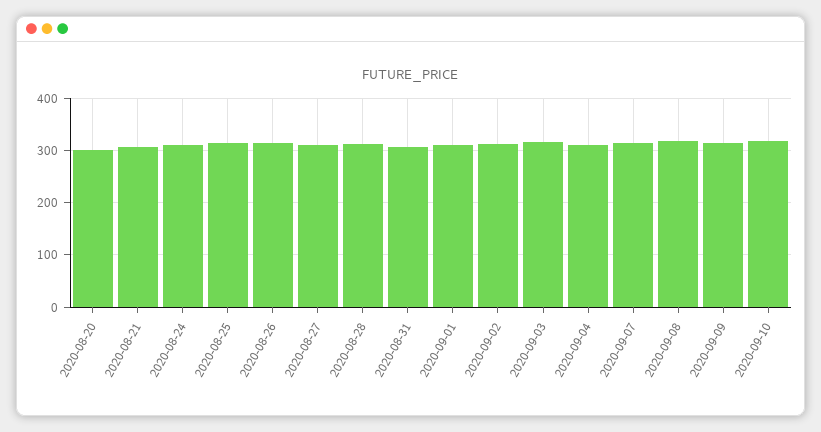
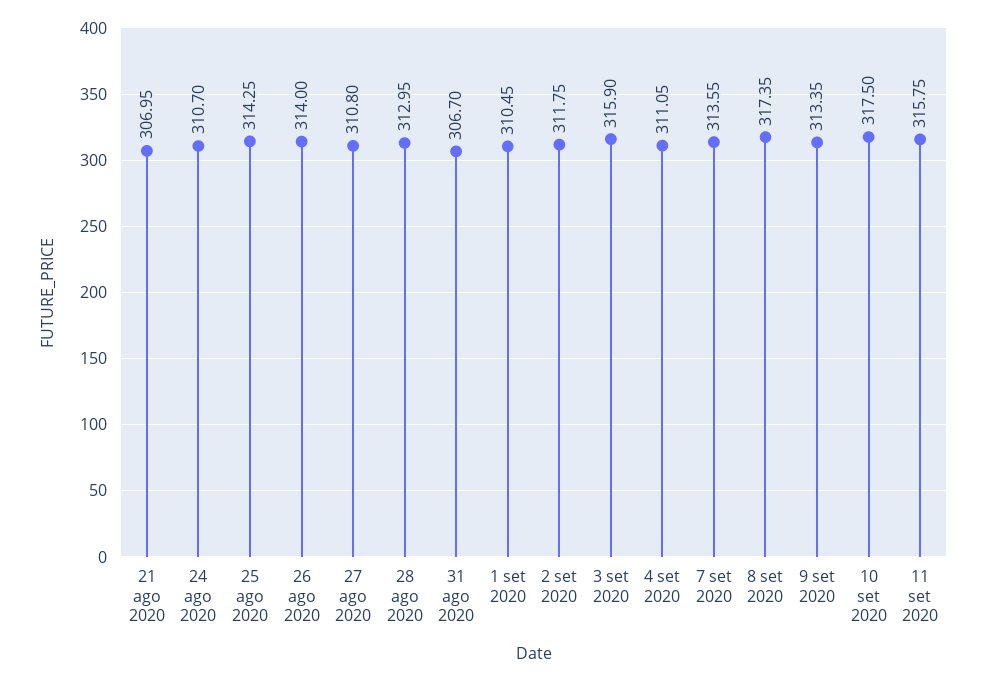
2020-08-20: 300 -> none
11 set 2020: none -> 315.75

